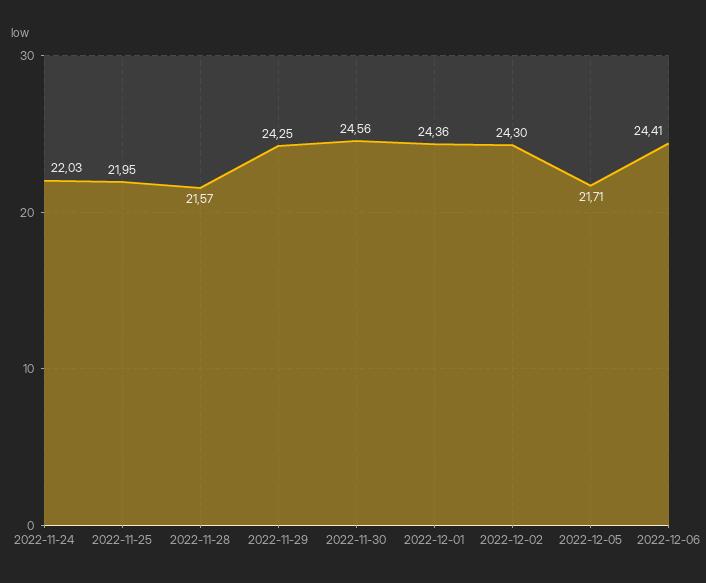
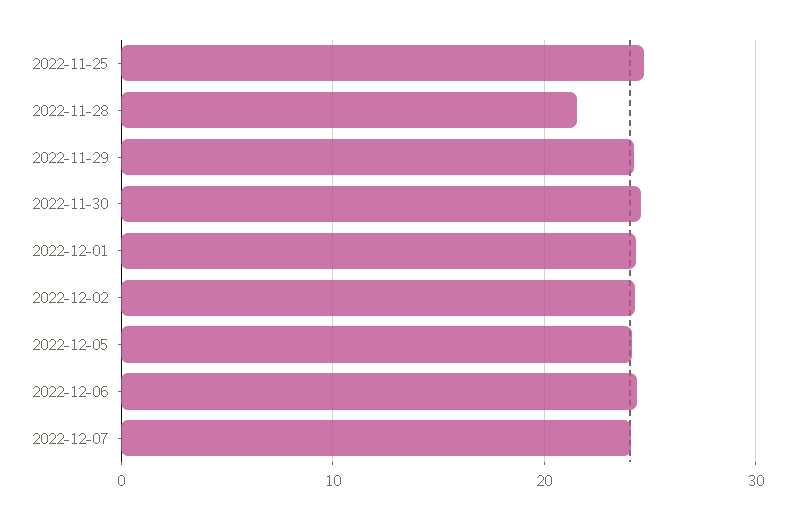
2022-11-24: 22.03 -> none
2022-11-25: 21.95 -> 25
2022-12-05: 21.71 -> 24
2022-12-07: none -> 24

